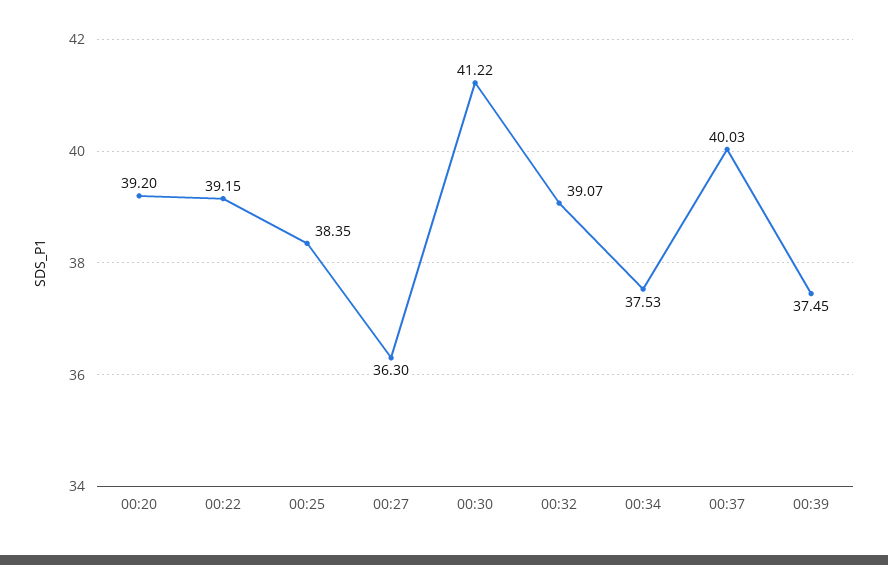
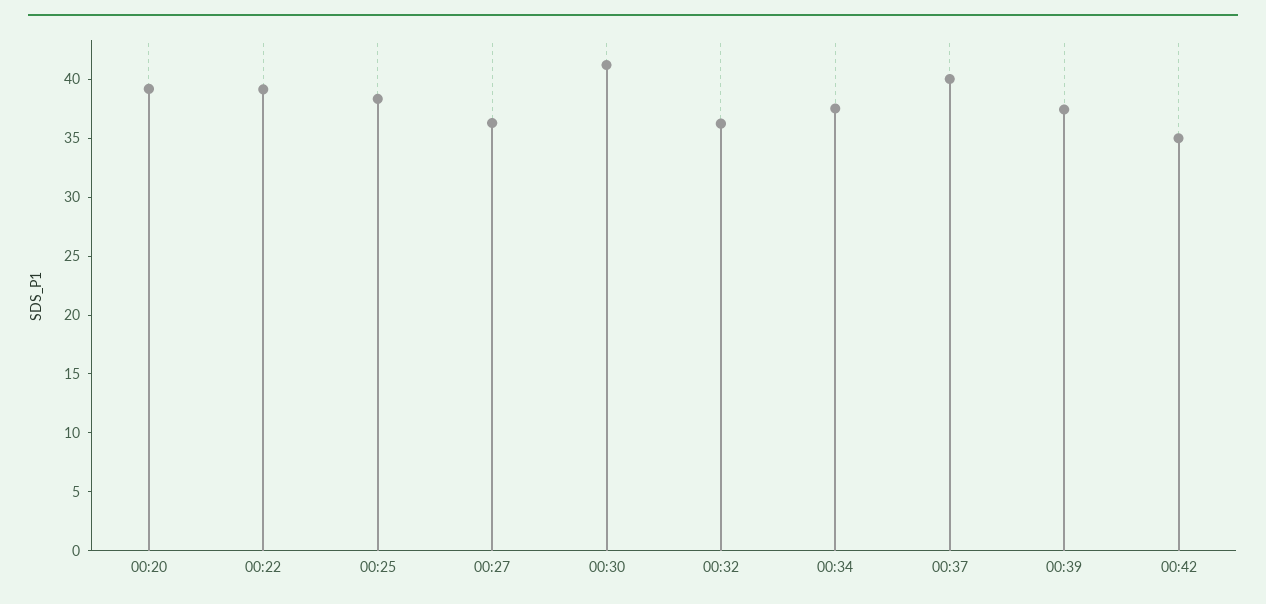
00:32: 39.07 -> 36
00:42: none -> 35

